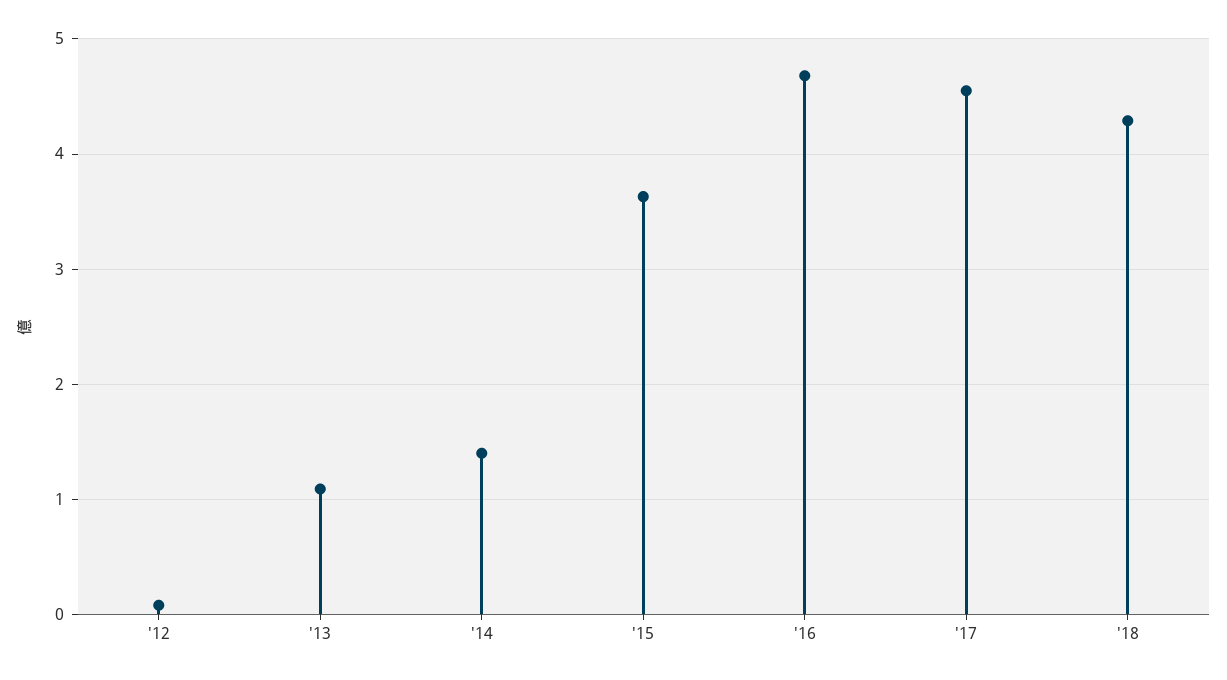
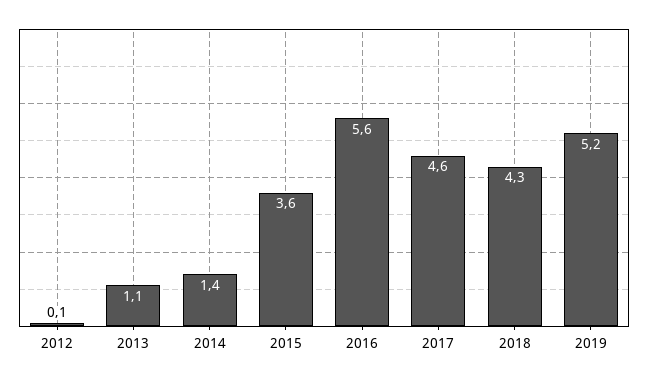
'16: 4.7 -> 5.6
2019: none -> 5.2

